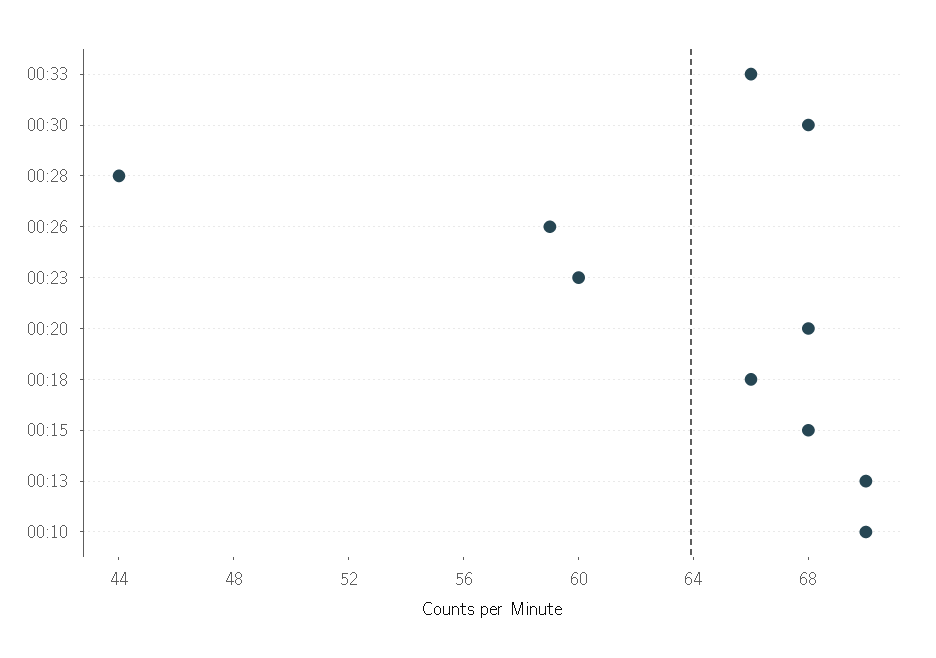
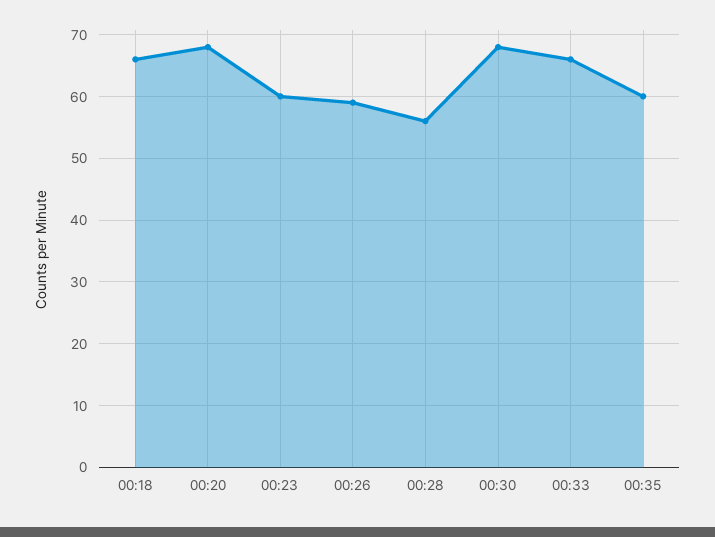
00:28: 44 -> 56
00:15: 68 -> none
00:13: 70 -> none
00:10: 70 -> none
00:35: none -> 60

